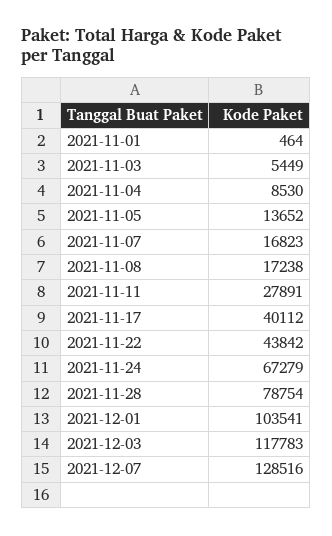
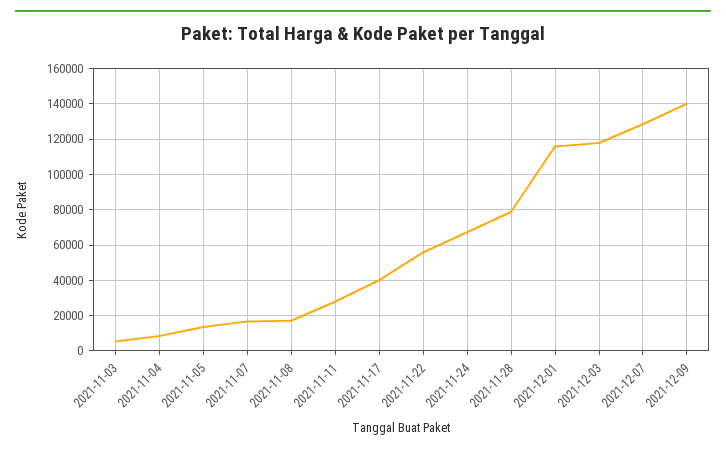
2021-11-01: 464 -> none
2021-11-22: 43842 -> 55000
2021-12-01: 103541 -> 115000
2021-12-09: none -> 140000

